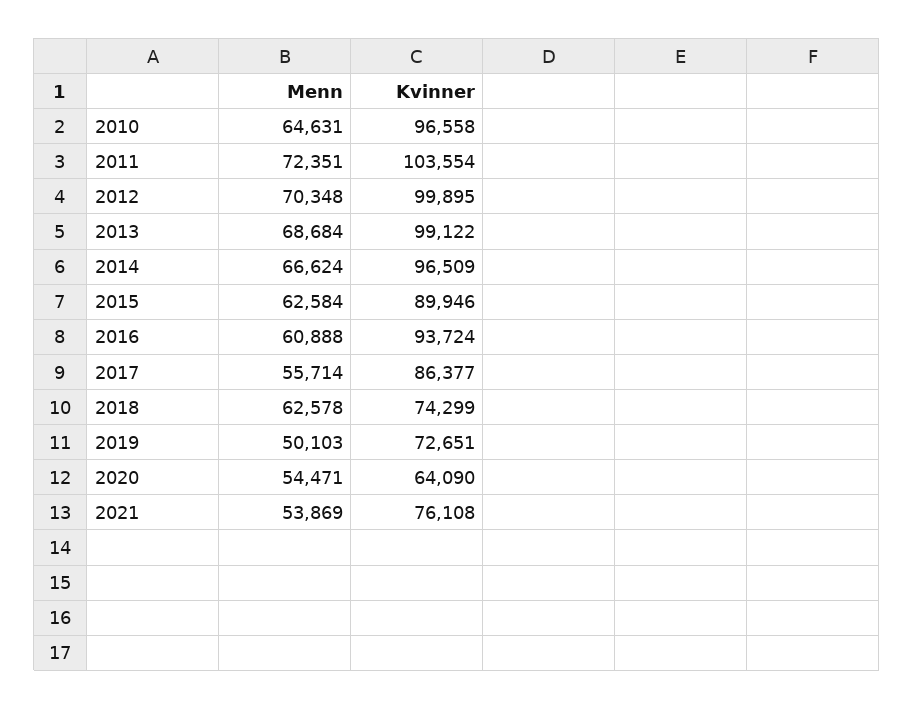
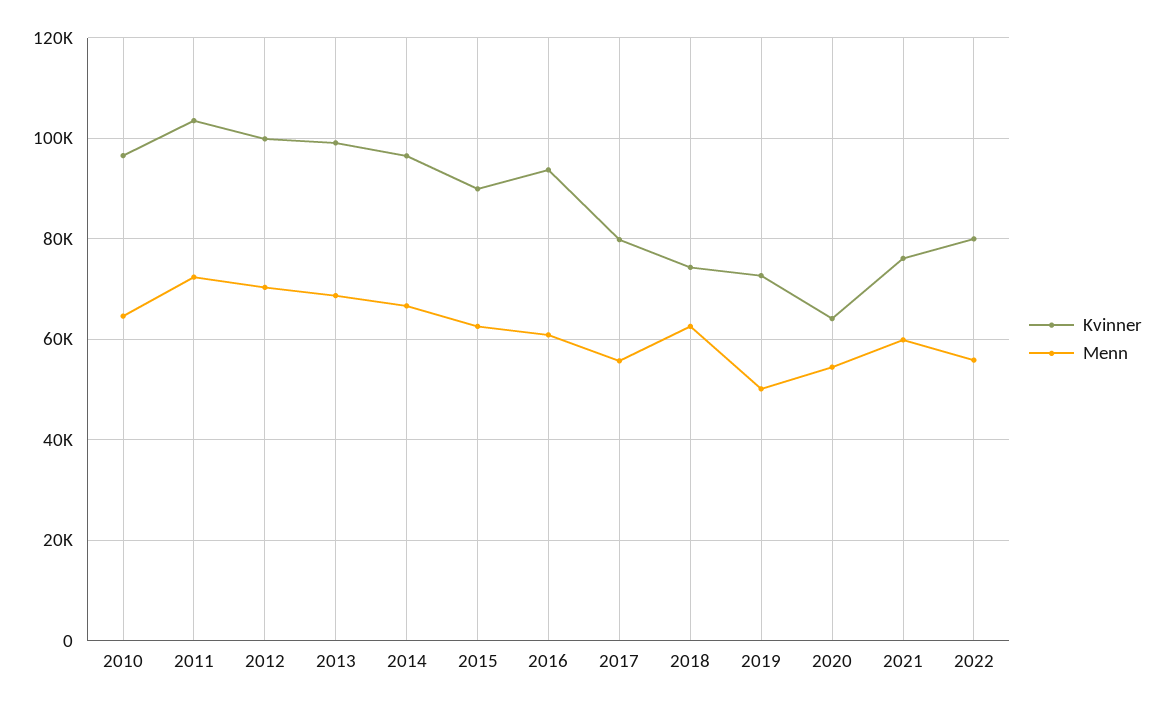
Kvinner, 2017: 86377 -> 80000
Menn, 2021: 53869 -> 60000
Kvinner, 2022: none -> 80000
Menn, 2022: none -> 56000

